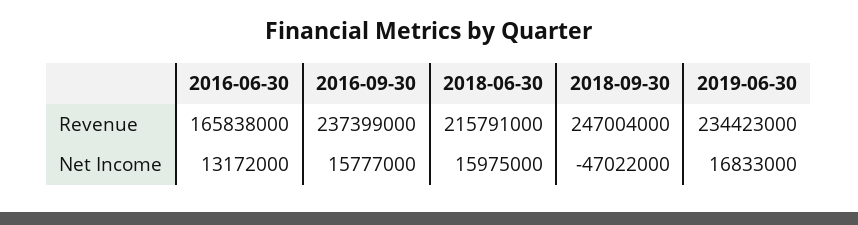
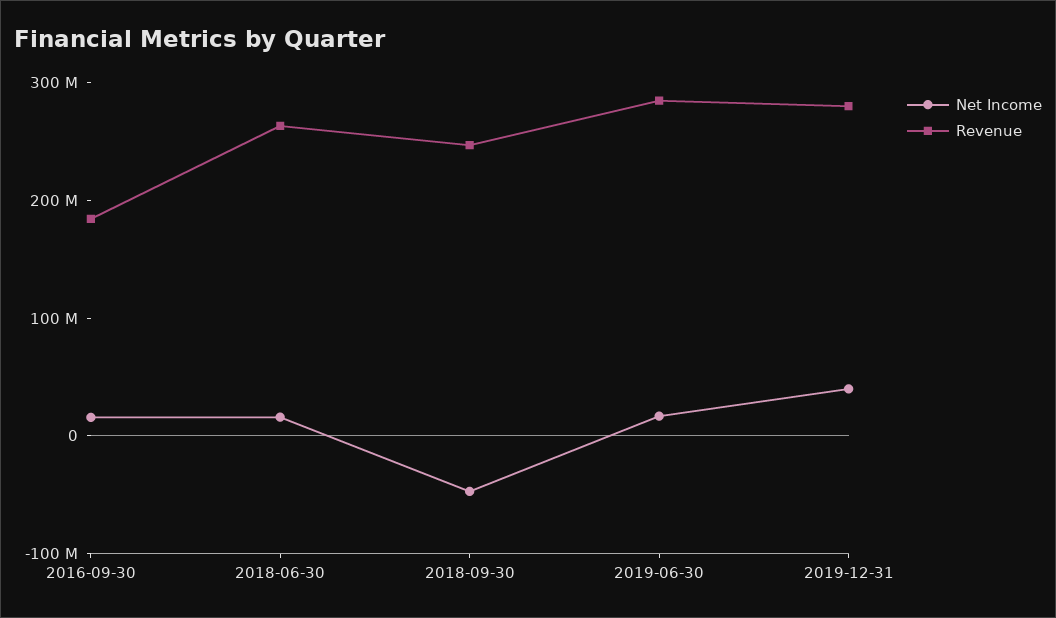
Revenue, 2016-06-30: 165838000 -> none
Revenue, 2016-09-30: 237399000 -> 180000000
Revenue, 2018-06-30: 215791000 -> 260000000
Revenue, 2019-06-30: 234423000 -> 280000000
Net Income, 2016-06-30: 13172000 -> none
Net Income, 2019-12-31: none -> 40000000
Revenue, 2019-12-31: none -> 280000000

